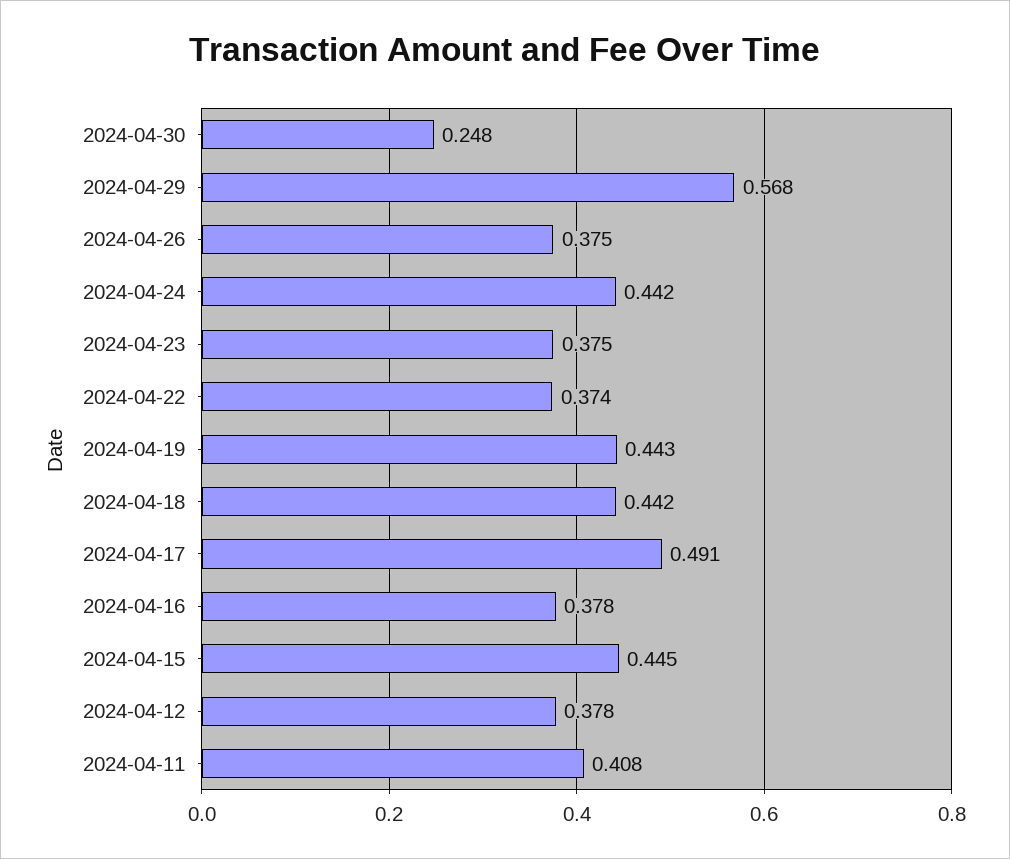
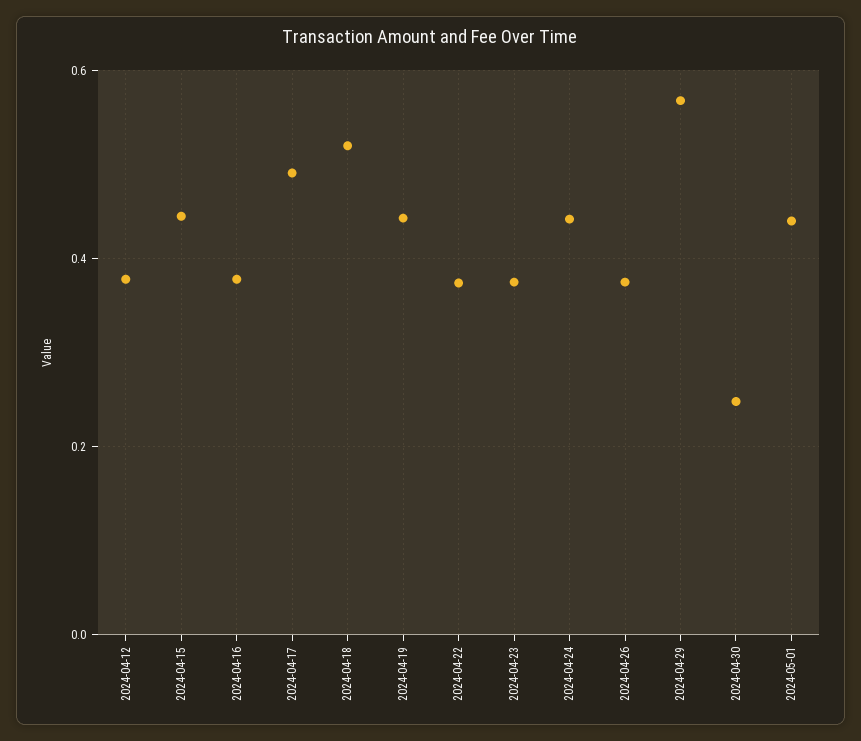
2024-04-18: 0.442 -> 0.52
2024-04-11: 0.408 -> none
2024-05-01: none -> 0.44

